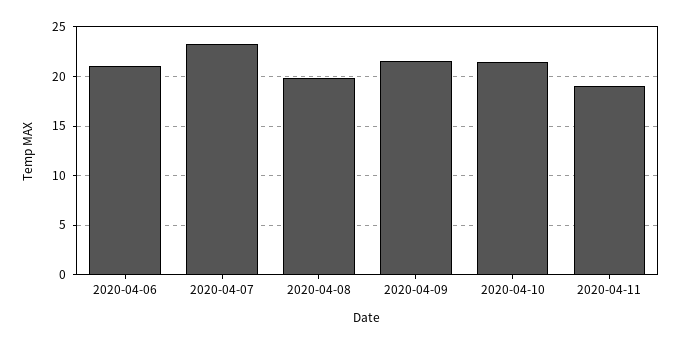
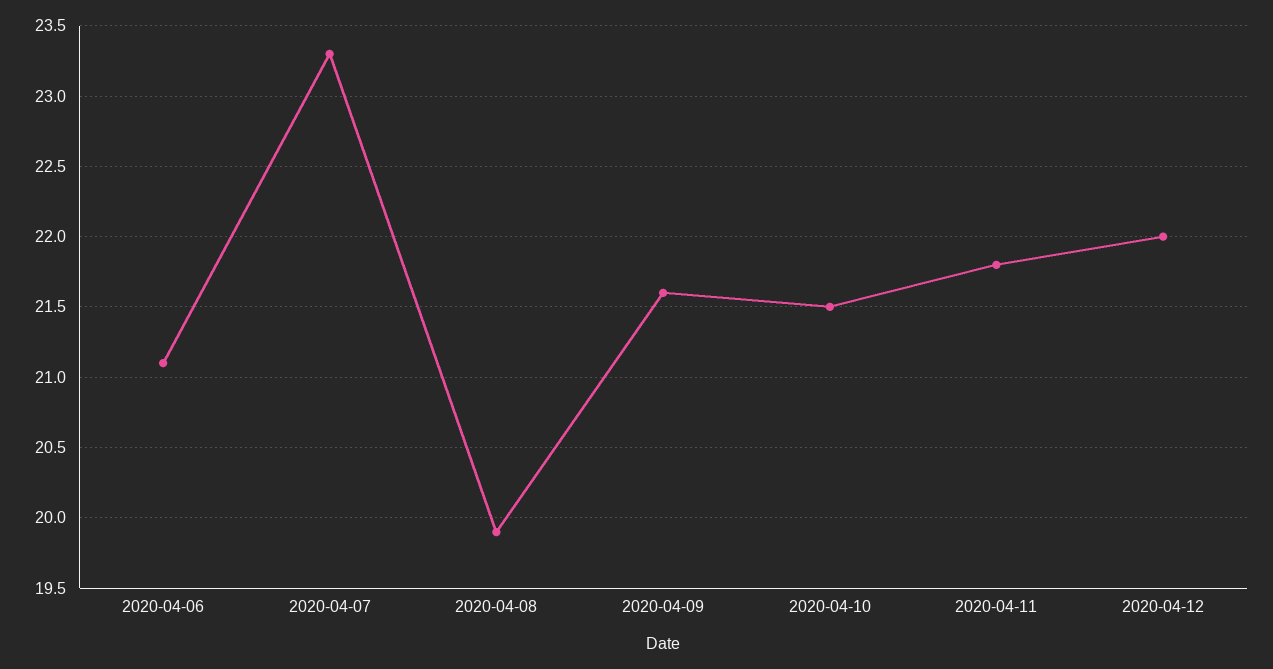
2020-04-11: 19 -> 21.8
2020-04-12: none -> 22

